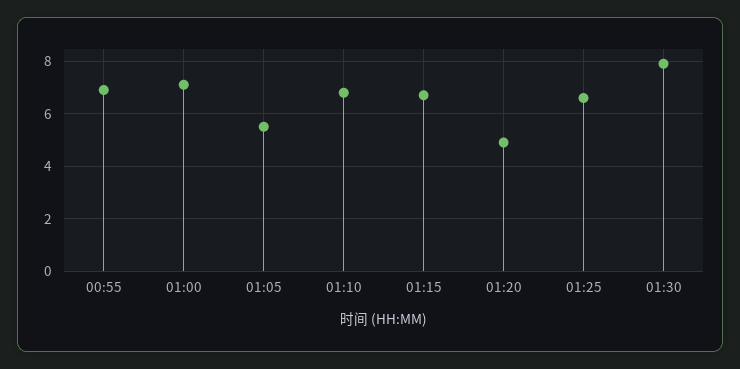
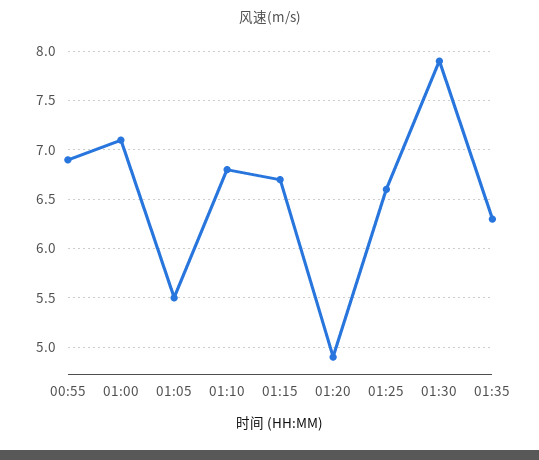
01:35: none -> 6.3

